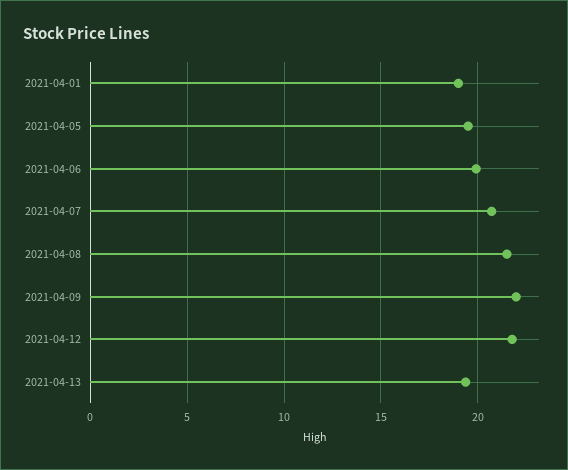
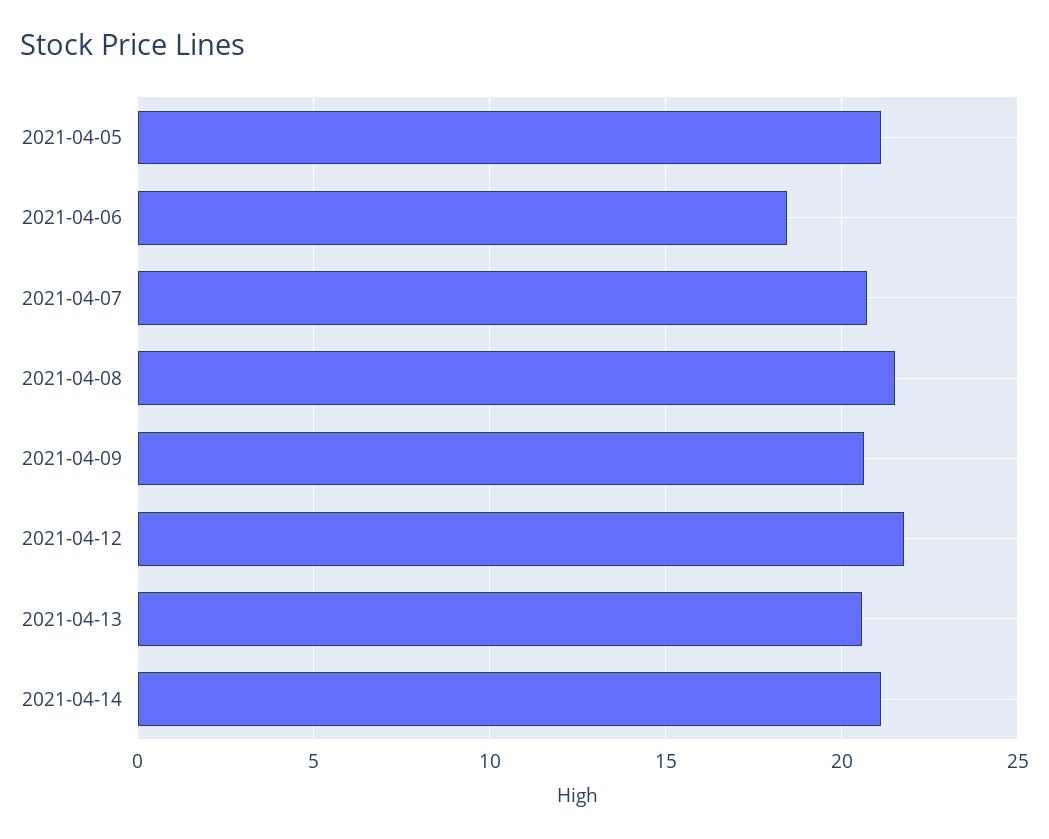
2021-04-01: 19 -> none
2021-04-05: 19.5 -> 21
2021-04-06: 20 -> 18.5
2021-04-09: 22 -> 20.5
2021-04-13: 19.5 -> 20.5
2021-04-14: none -> 21

